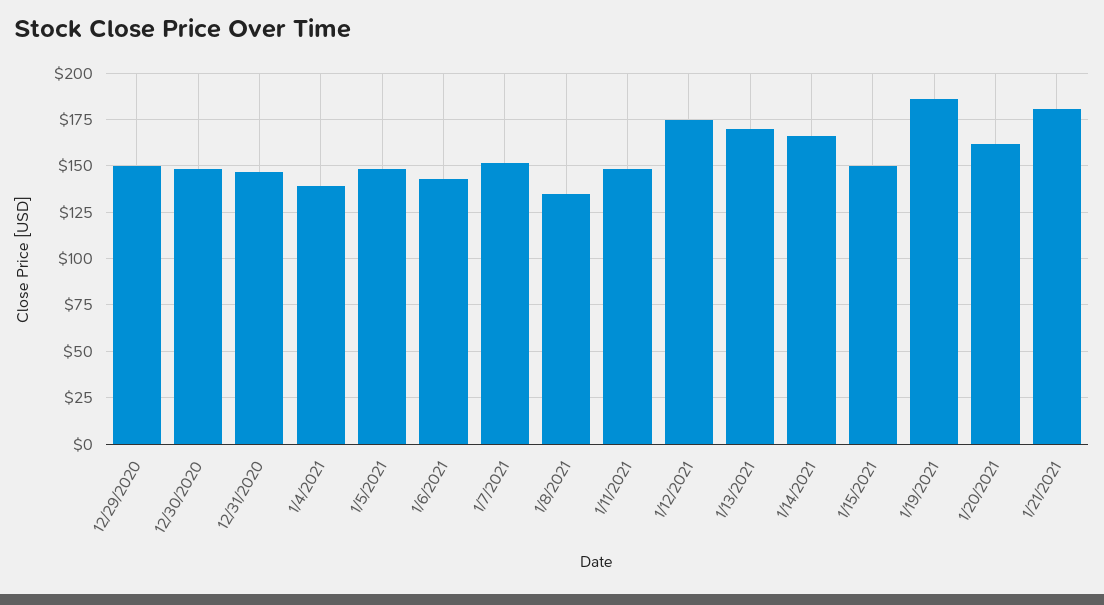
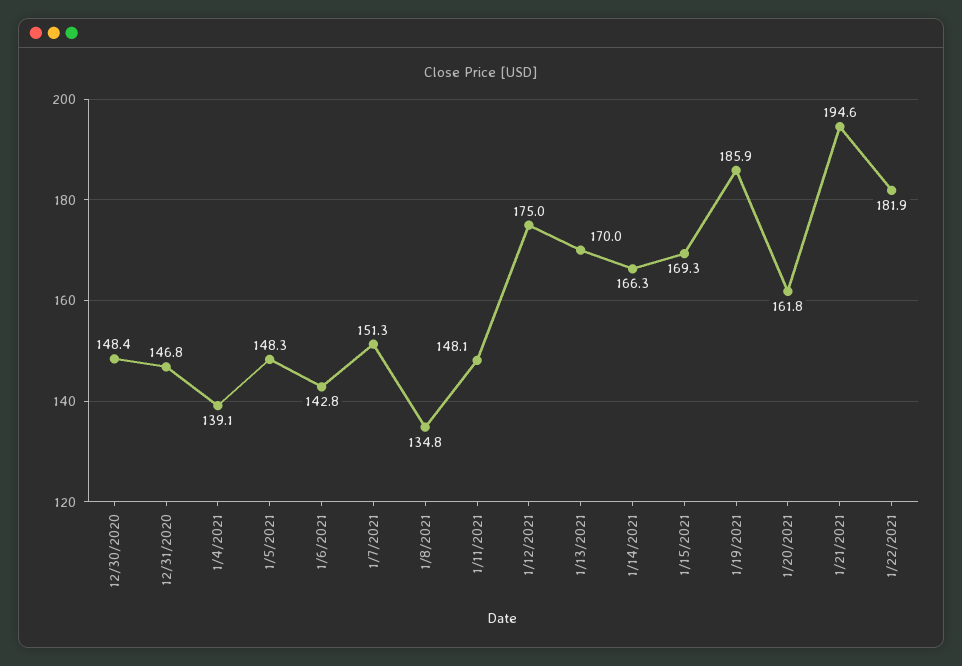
12/29/2020: 150 -> none
1/15/2021: 150 -> 169.3
1/21/2021: 180 -> 194.6
1/22/2021: none -> 181.9

